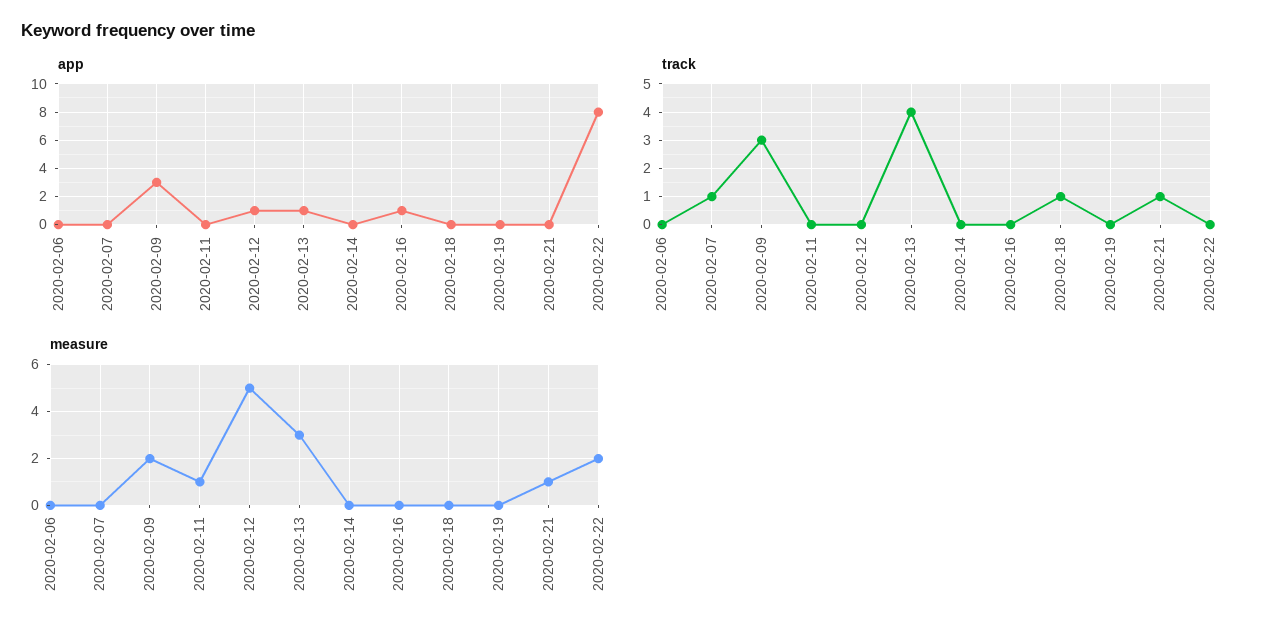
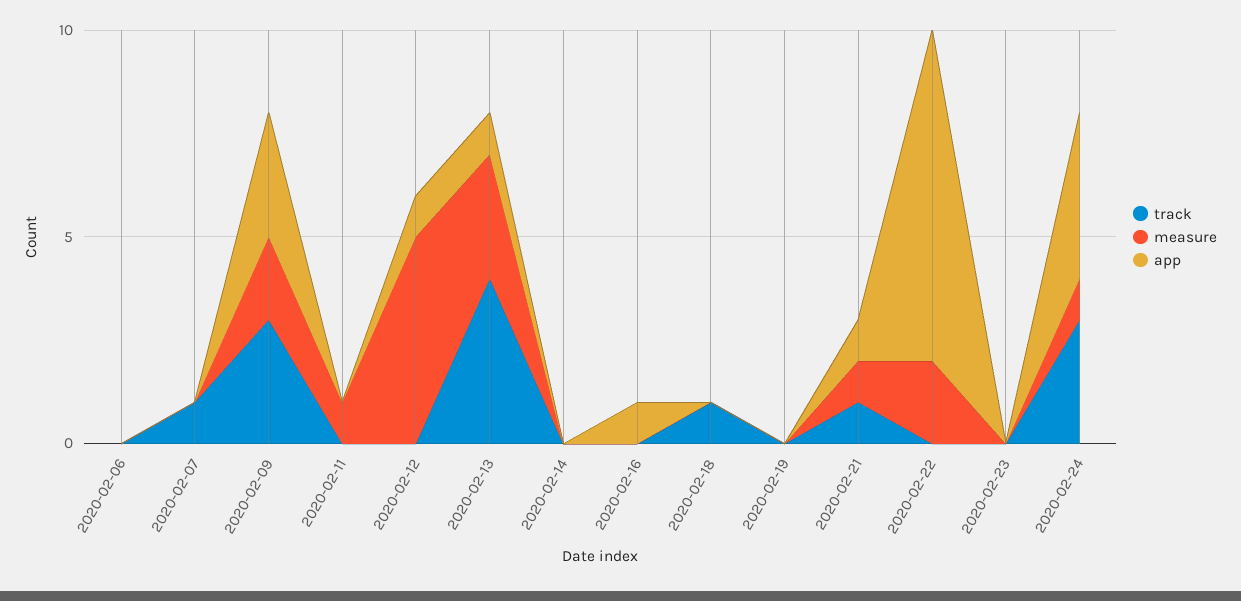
app, 2020-02-21: 0 -> 1
track, 2020-02-23: none -> 0
measure, 2020-02-23: none -> 0
app, 2020-02-23: none -> 0
track, 2020-02-24: none -> 3
measure, 2020-02-24: none -> 1
app, 2020-02-24: none -> 4

